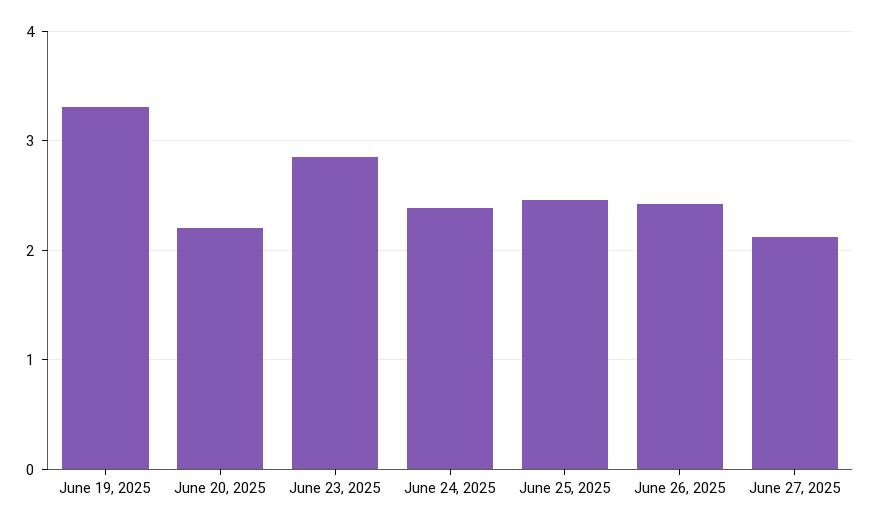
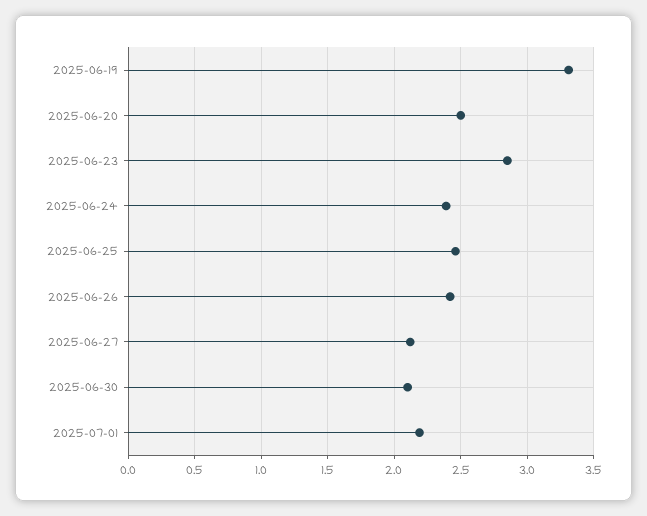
June 20, 2025: 2.2 -> 2.5
2025-06-30: none -> 2.1
2025-07-01: none -> 2.2

